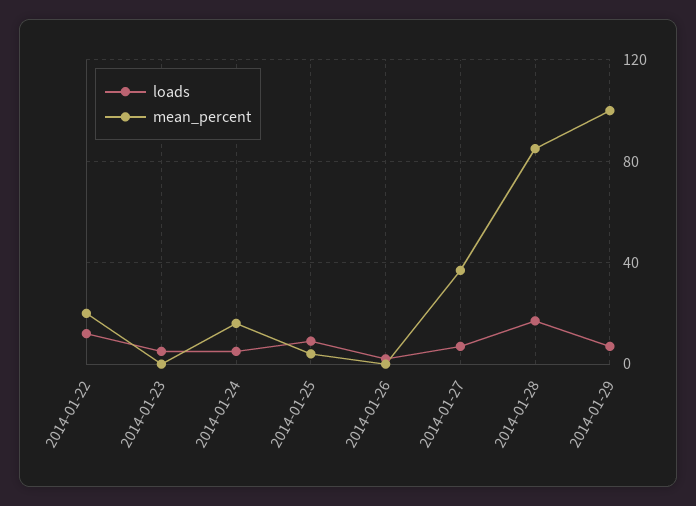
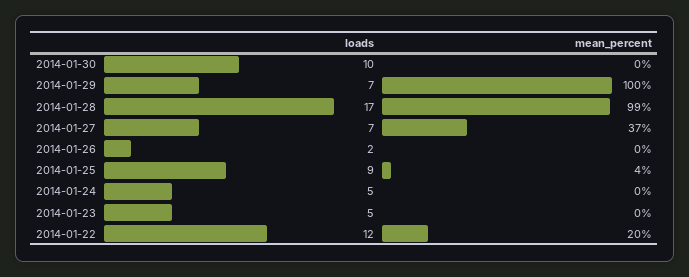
mean_percent, 2014-01-24: 15 -> 0
mean_percent, 2014-01-28: 85 -> 99
loads, 2014-01-30: none -> 10
mean_percent, 2014-01-30: none -> 0

